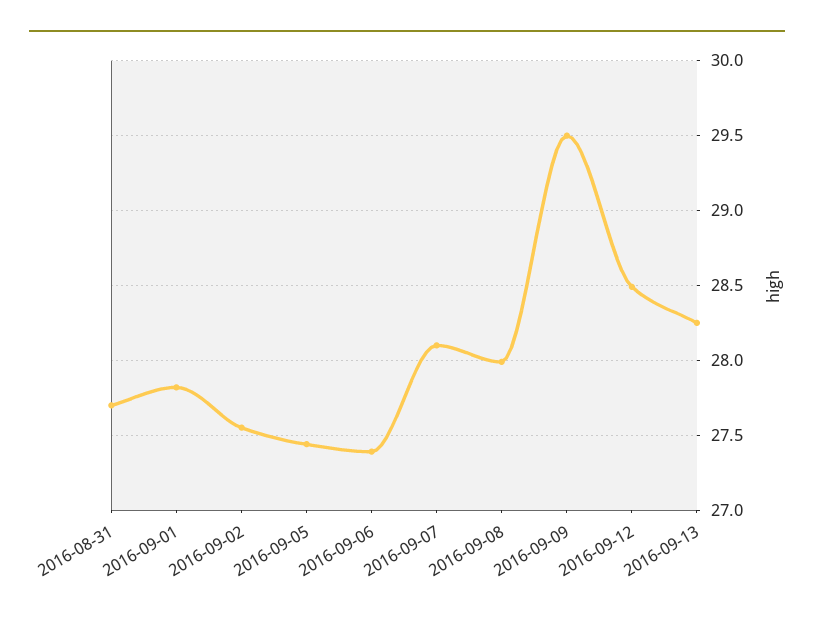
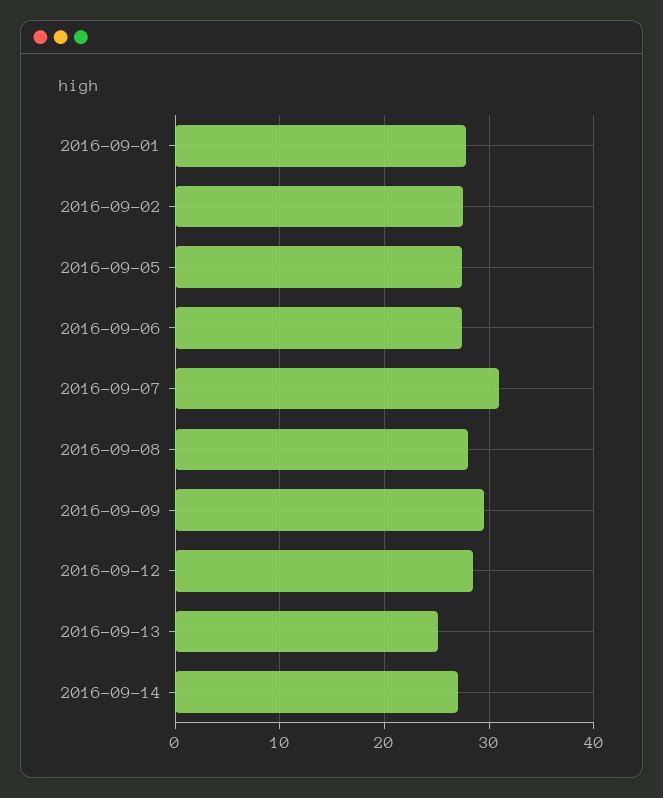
2016-08-31: 27.7 -> none
2016-09-07: 28.1 -> 31
2016-09-13: 28.25 -> 25
2016-09-14: none -> 27

